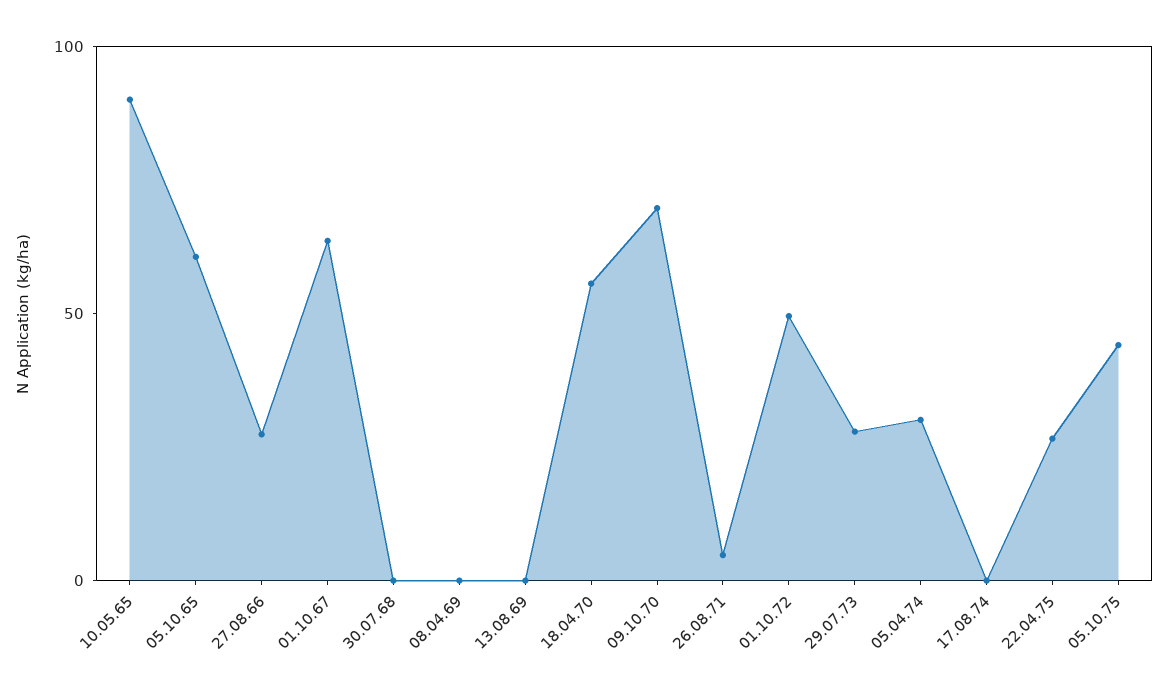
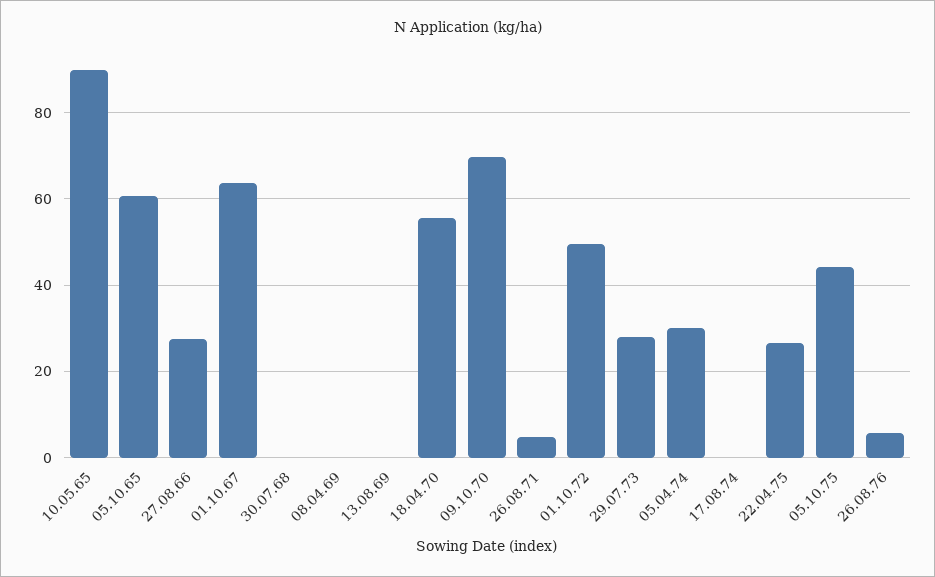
26.08.76: none -> 6

